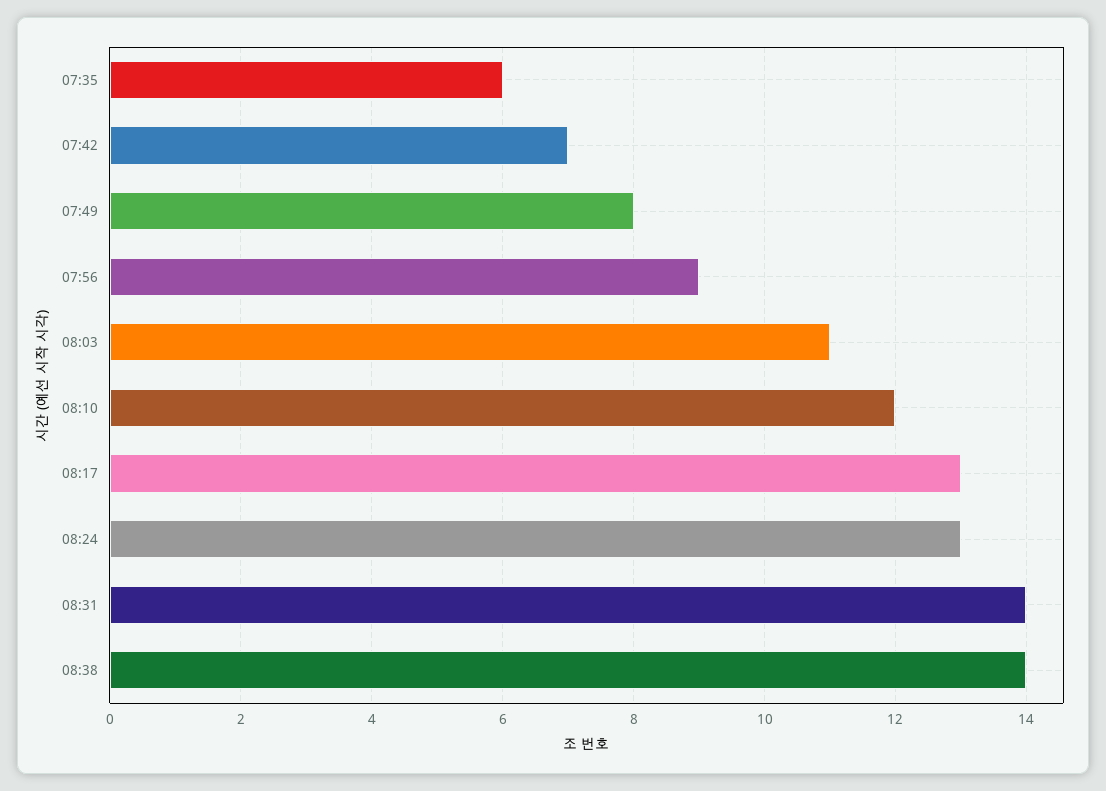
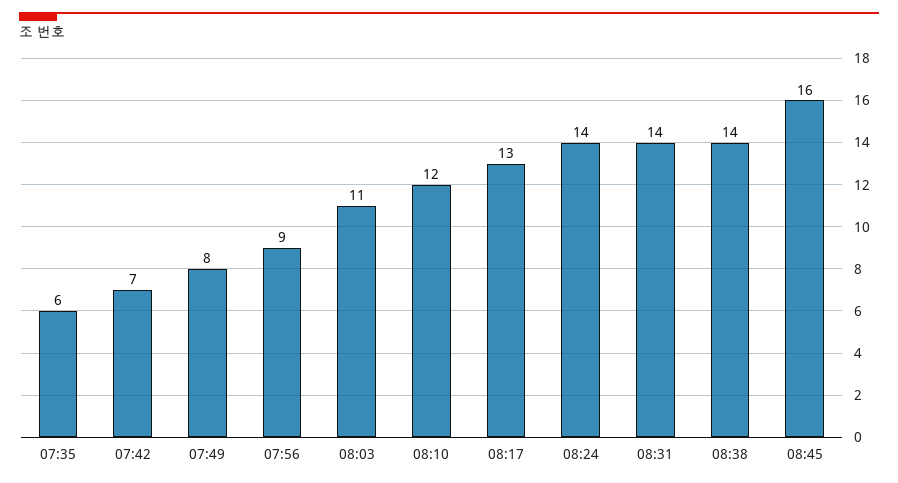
08:24: 13 -> 14
08:45: none -> 16

